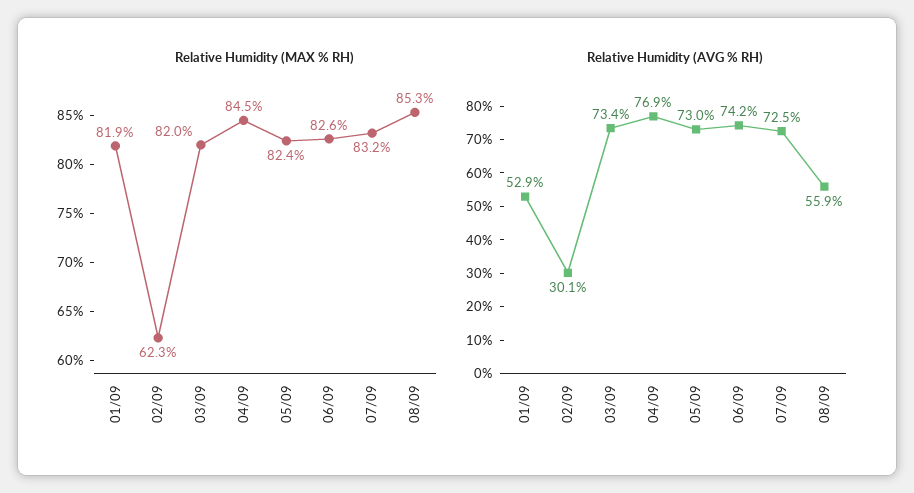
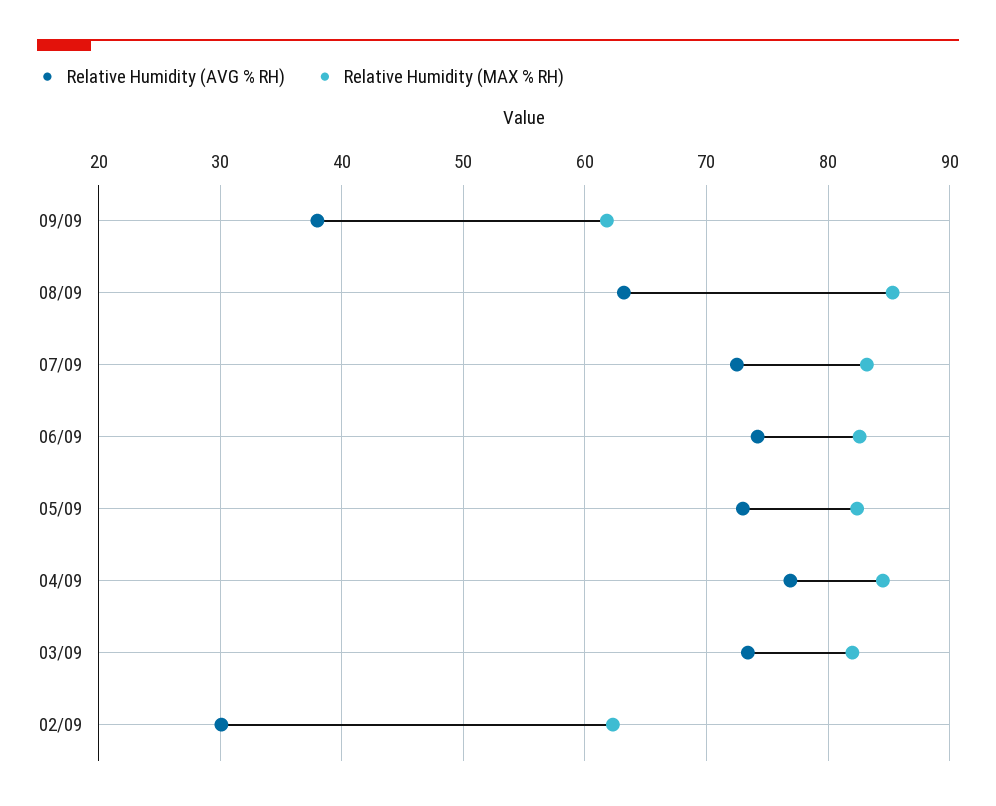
Relative Humidity (MAX % RH), 01/09: 81.9 -> none
Relative Humidity (AVG % RH), 01/09: 52.9 -> none
Relative Humidity (AVG % RH), 08/09: 55.9 -> 63
Relative Humidity (AVG % RH), 09/09: none -> 38
Relative Humidity (MAX % RH), 09/09: none -> 62

